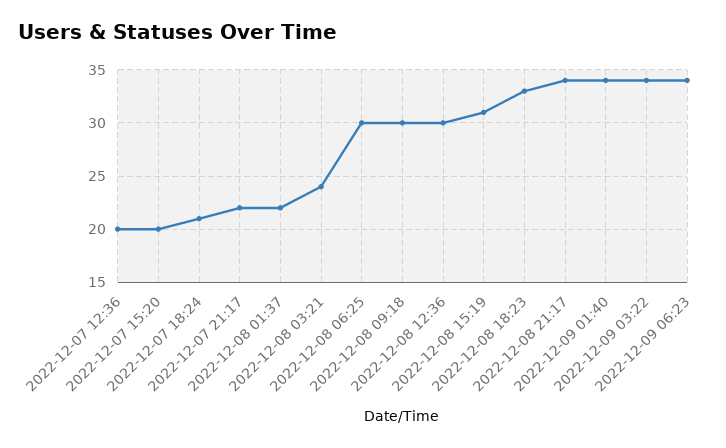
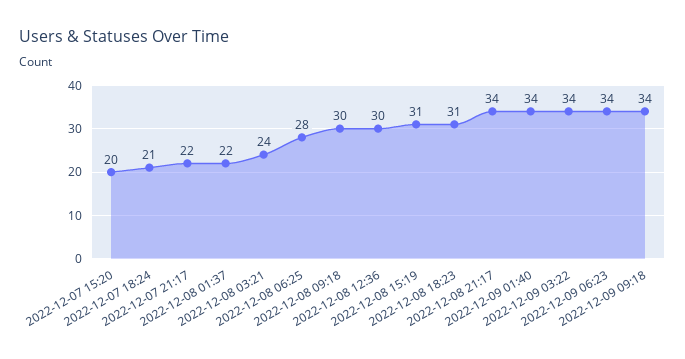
2022-12-07 12:36: 20 -> none
2022-12-08 06:25: 30 -> 28
2022-12-08 18:23: 33 -> 31
2022-12-09 09:18: none -> 34

